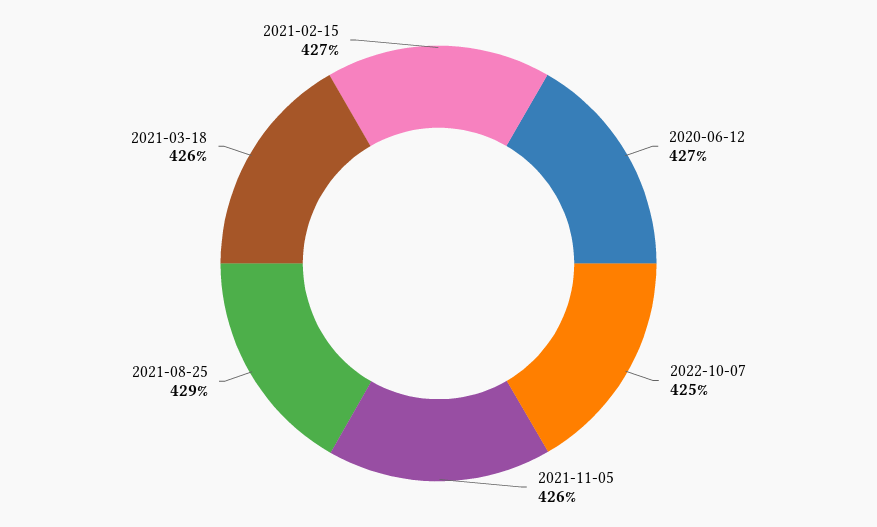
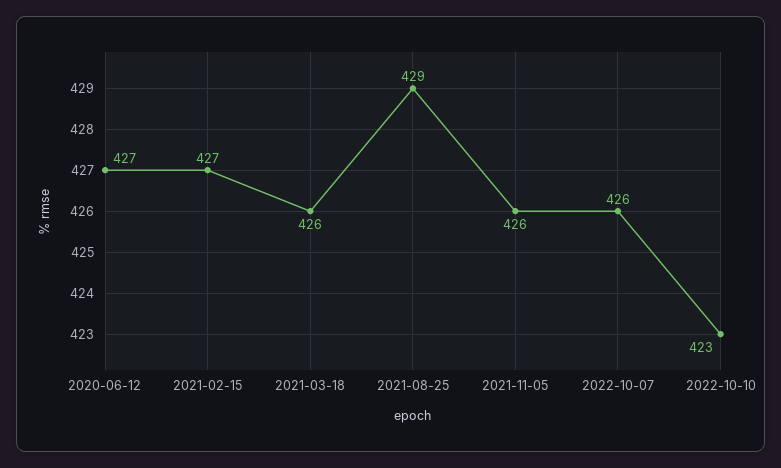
2022-10-07: 425 -> 426
2022-10-10: none -> 423

